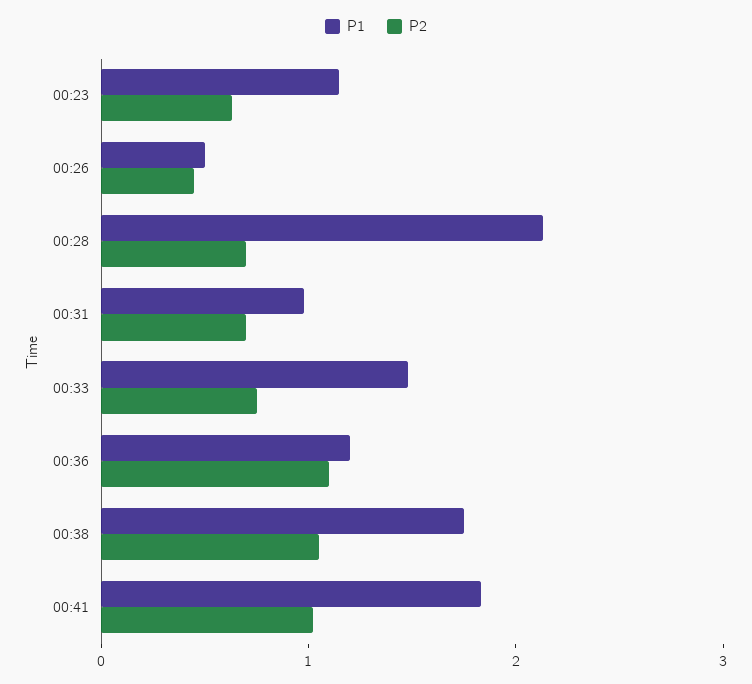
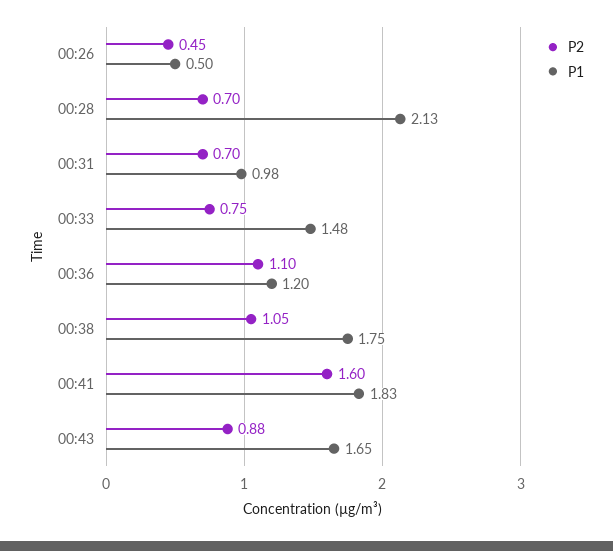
P1, 00:23: 1.2 -> none
P2, 00:23: 0.6 -> none
P2, 00:41: 1 -> 1.6
P2, 00:43: none -> 0.88
P1, 00:43: none -> 1.65

